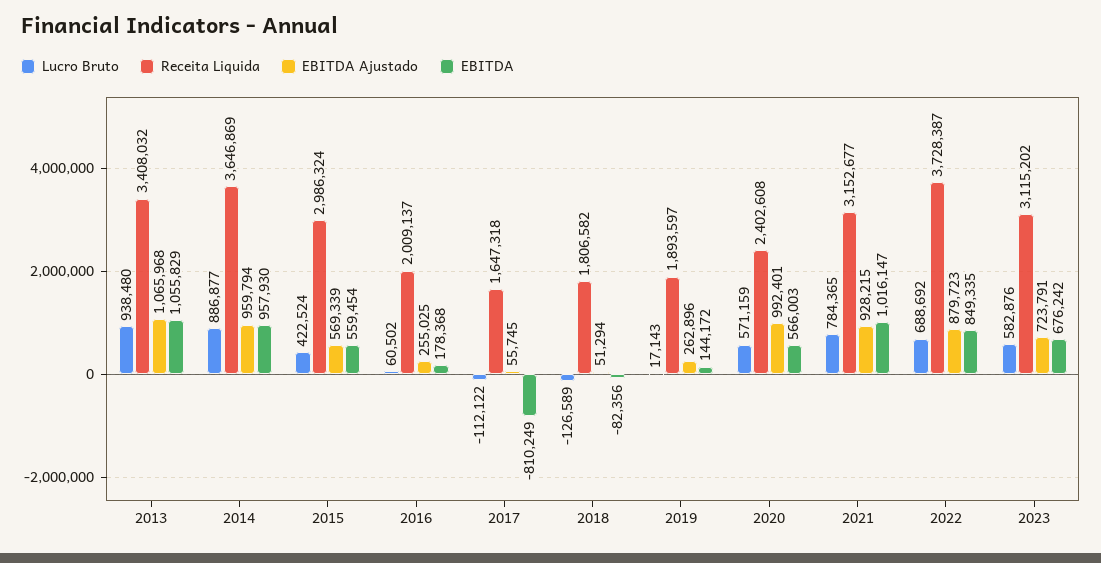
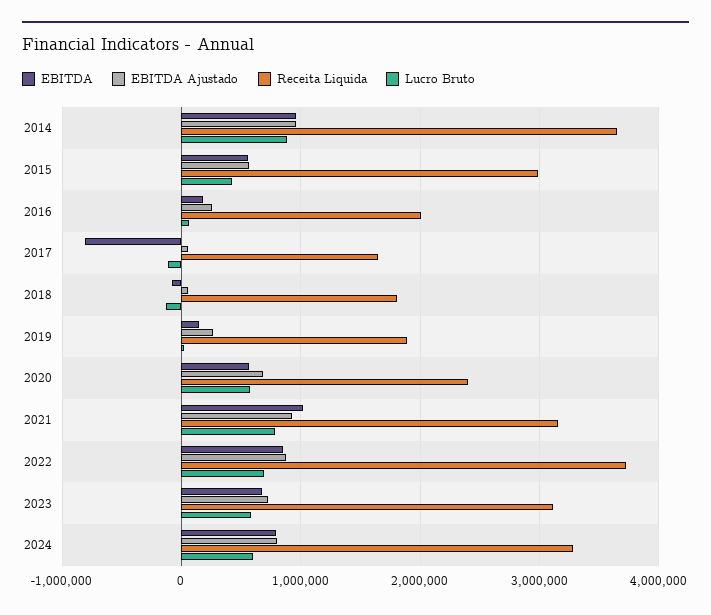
Lucro Bruto, 2013: 938480 -> none
Receita Liquida, 2013: 3408032 -> none
EBITDA Ajustado, 2013: 1065968 -> none
EBITDA, 2013: 1055829 -> none
EBITDA Ajustado, 2020: 992401 -> 700000
EBITDA, 2024: none -> 800000
EBITDA Ajustado, 2024: none -> 800000
Receita Liquida, 2024: none -> 3300000
Lucro Bruto, 2024: none -> 600000

